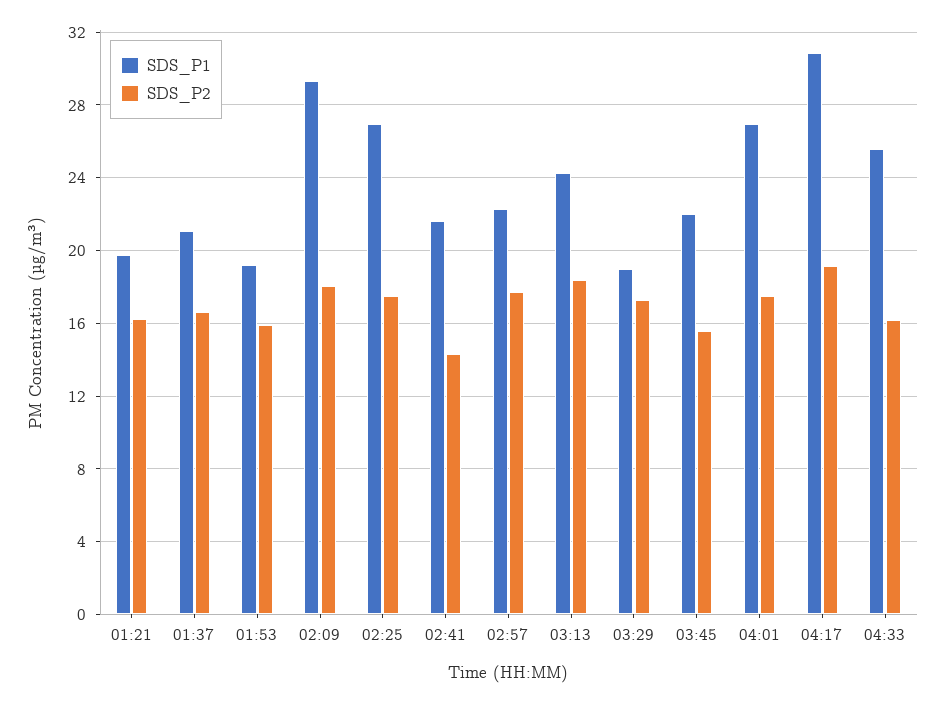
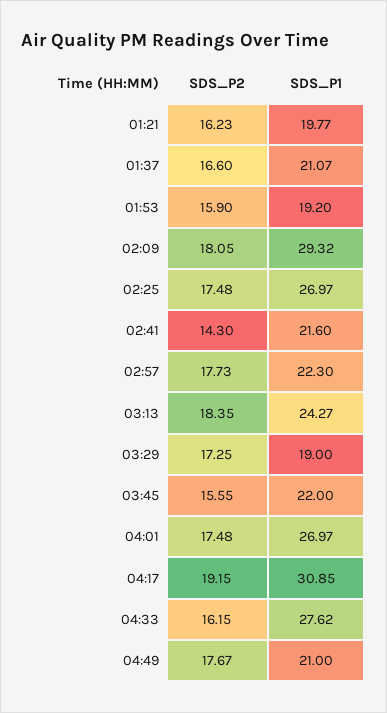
SDS_P1, 04:33: 25.5 -> 27.62
SDS_P2, 04:49: none -> 17.67
SDS_P1, 04:49: none -> 21

